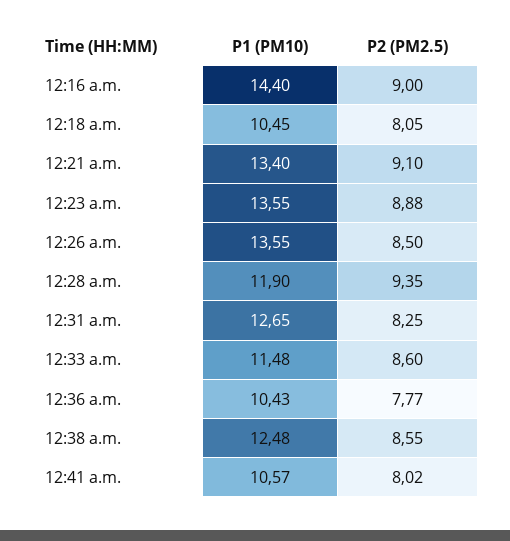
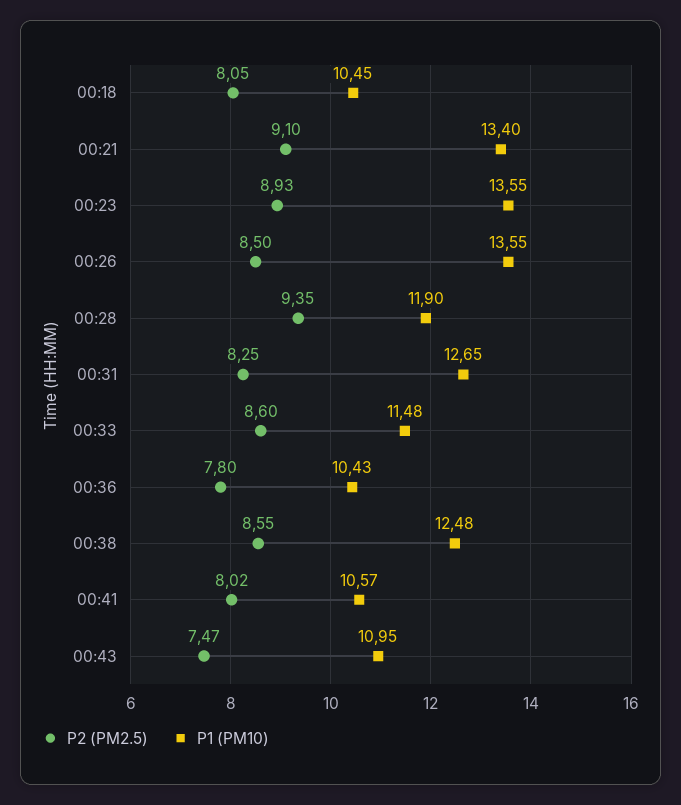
P1 (PM10), 12:16 a.m.: 14.4 -> none
P2 (PM2.5), 12:16 a.m.: 9 -> none
P2 (PM2.5), 12:23 a.m.: 8.88 -> 8.93
P2 (PM2.5), 12:36 a.m.: 7.77 -> 7.8
P2 (PM2.5), 00:43: none -> 7.47
P1 (PM10), 00:43: none -> 10.95

